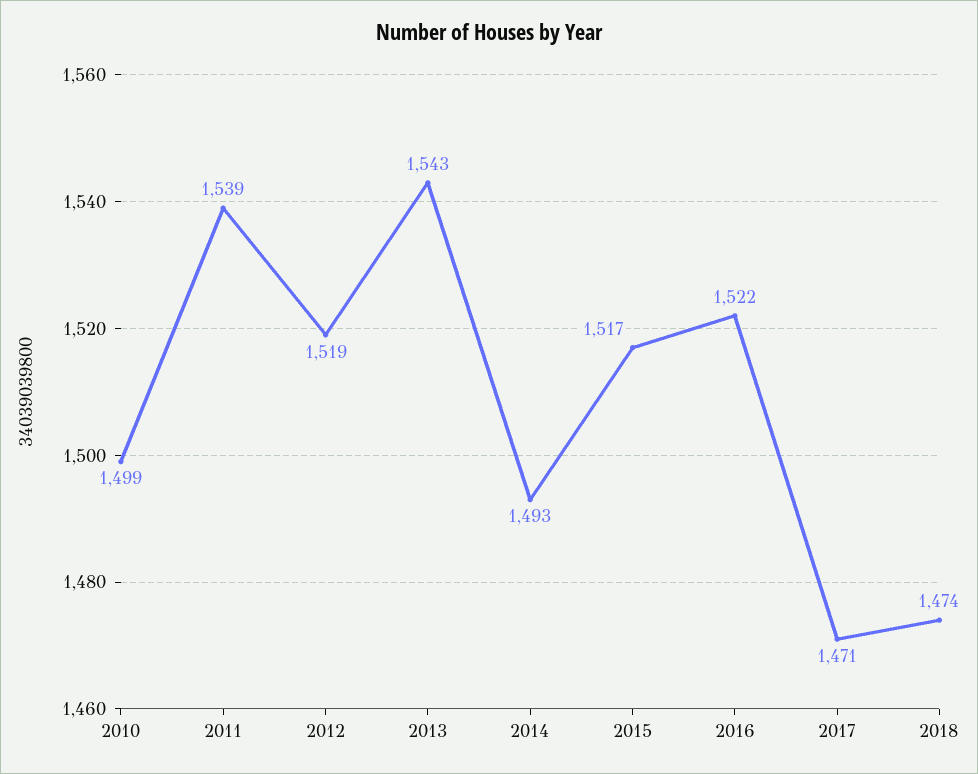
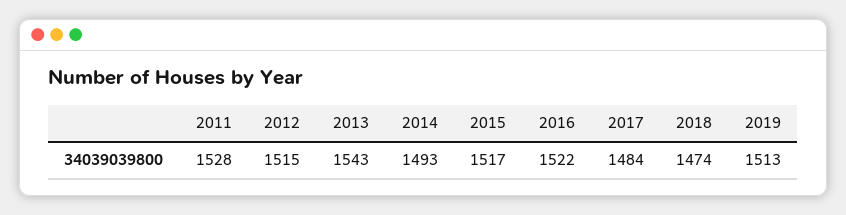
2010: 1499 -> none
2011: 1539 -> 1528
2012: 1519 -> 1515
2017: 1471 -> 1484
2019: none -> 1513

